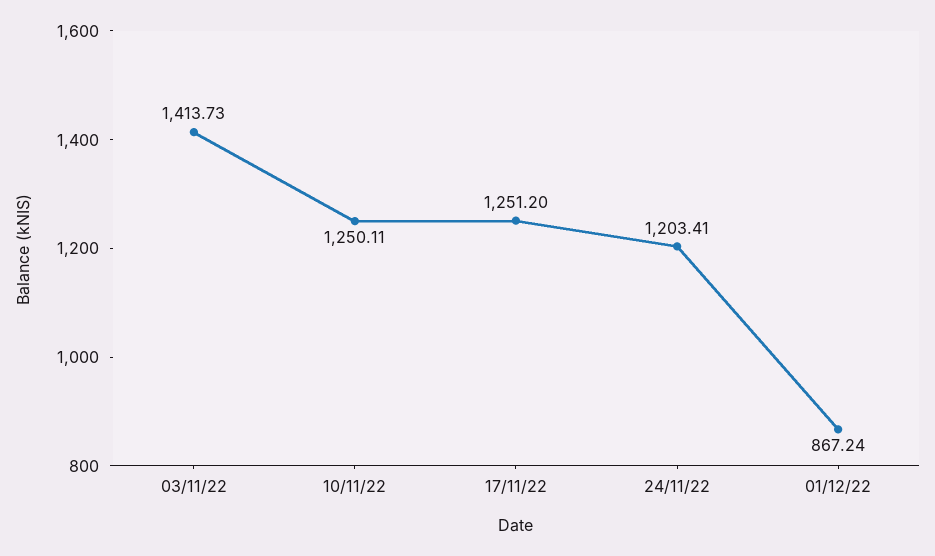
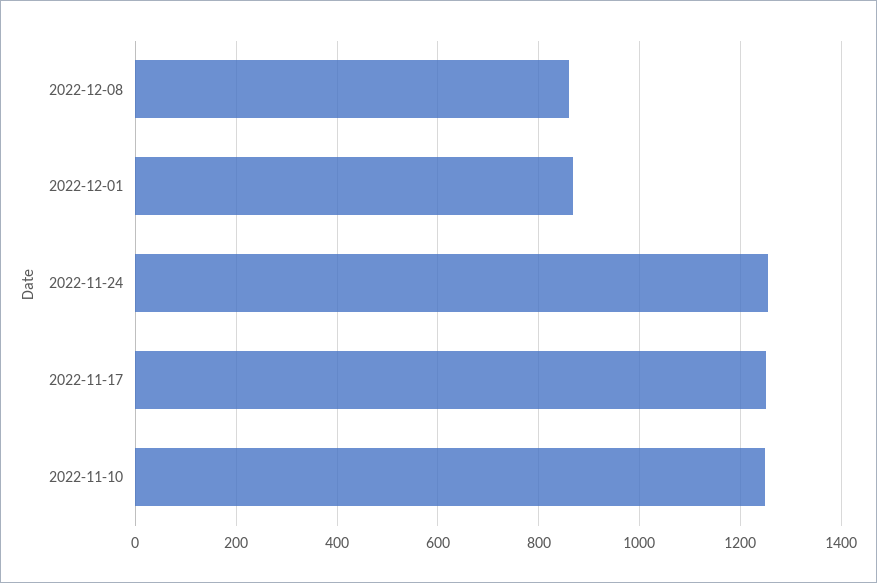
03/11/22: 1413.73 -> none
24/11/22: 1203.41 -> 1260
2022-12-08: none -> 860

